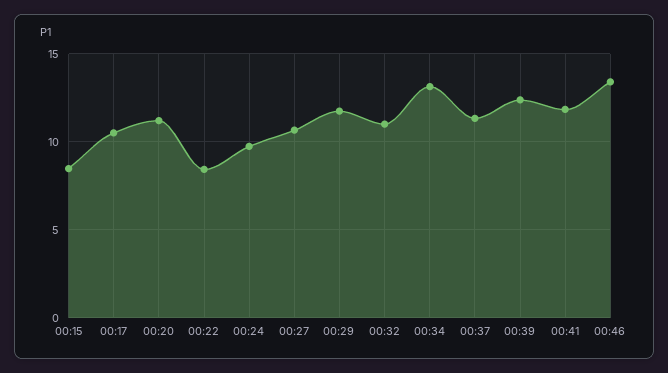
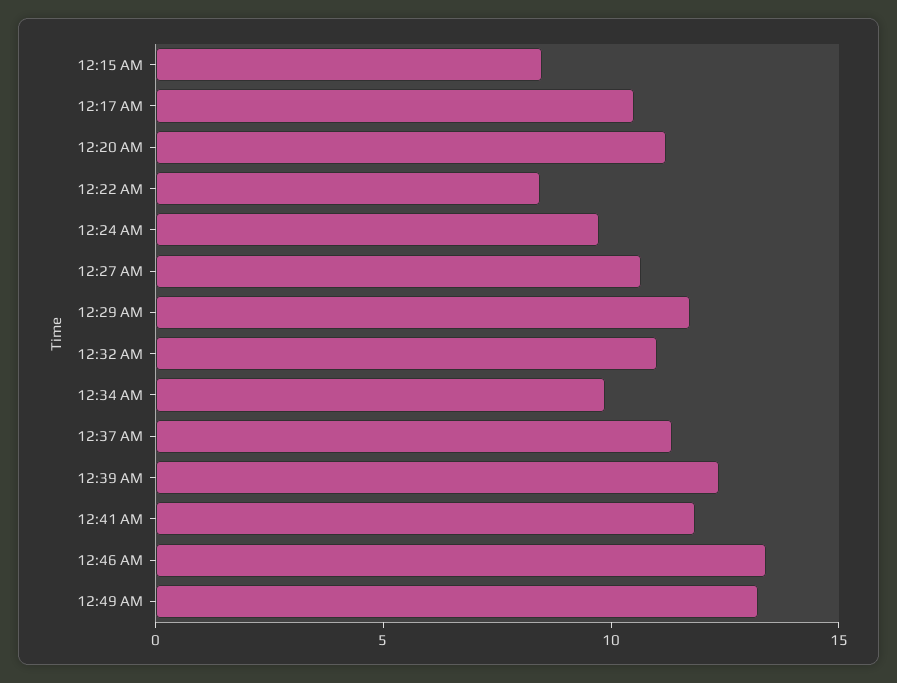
00:34: 13 -> 10
12:49 AM: none -> 13

